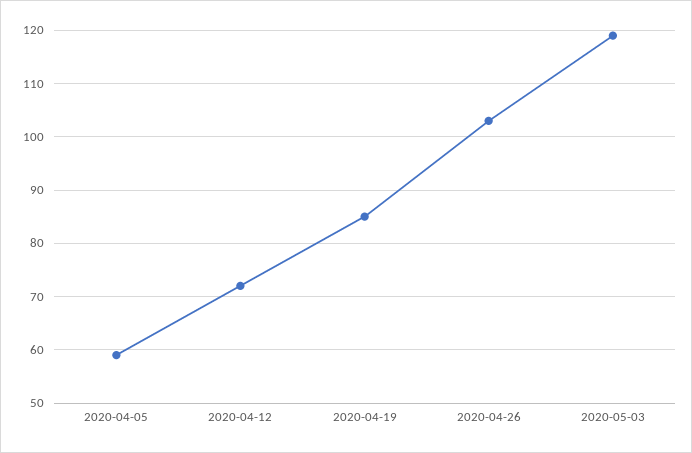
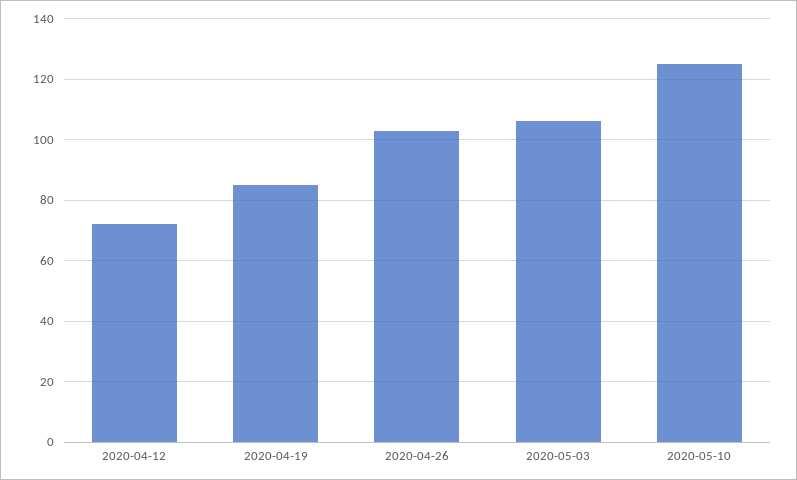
2020-04-05: 60 -> none
2020-05-03: 120 -> 105
2020-05-10: none -> 125

